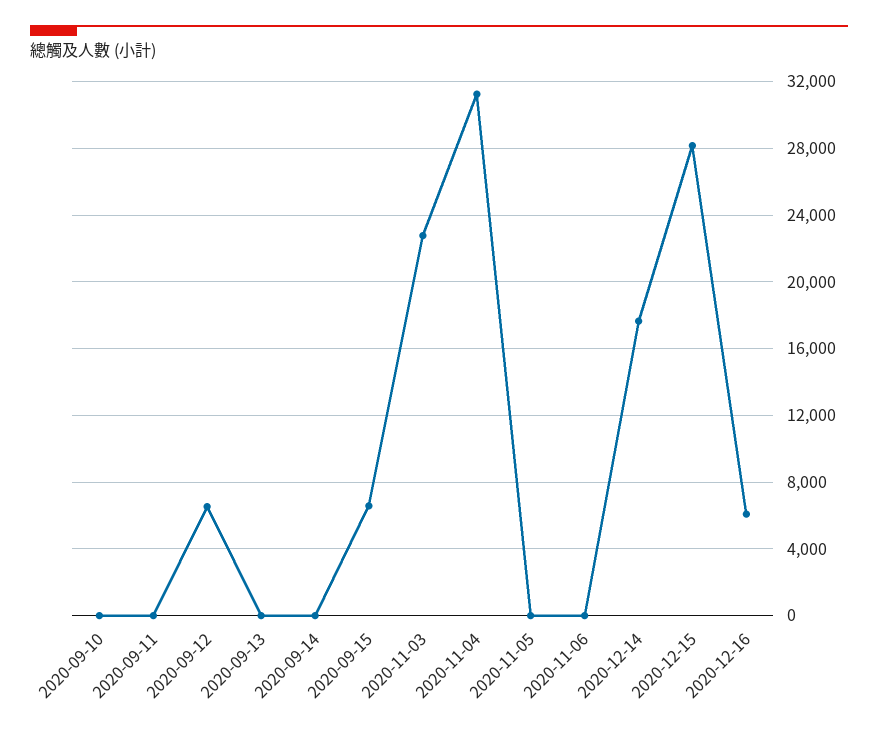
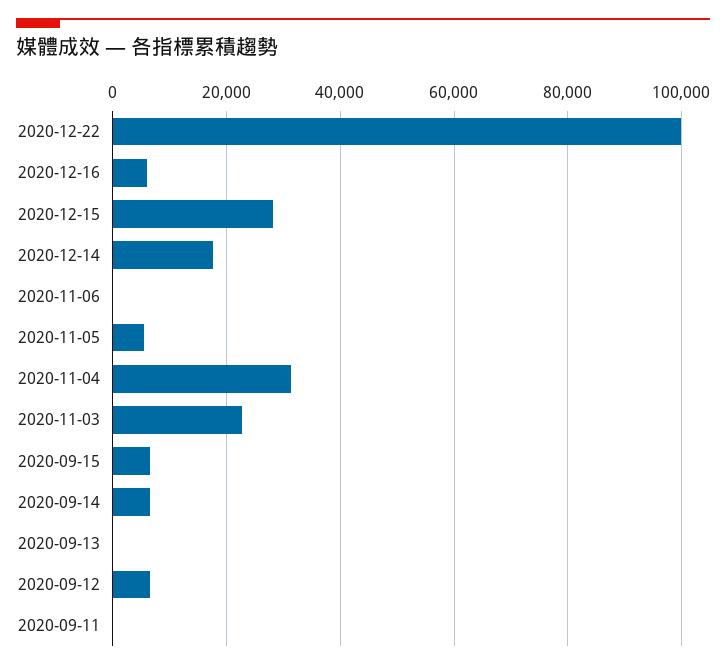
2020-09-10: 0 -> none
2020-09-14: 0 -> 6000
2020-11-05: 0 -> 6000
2020-12-22: none -> 100000

